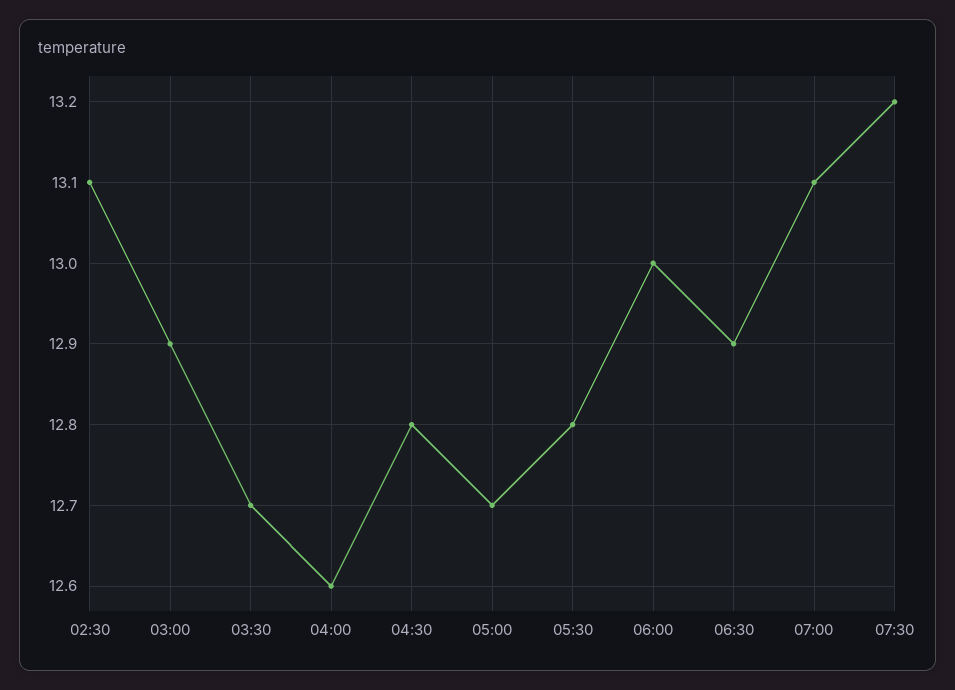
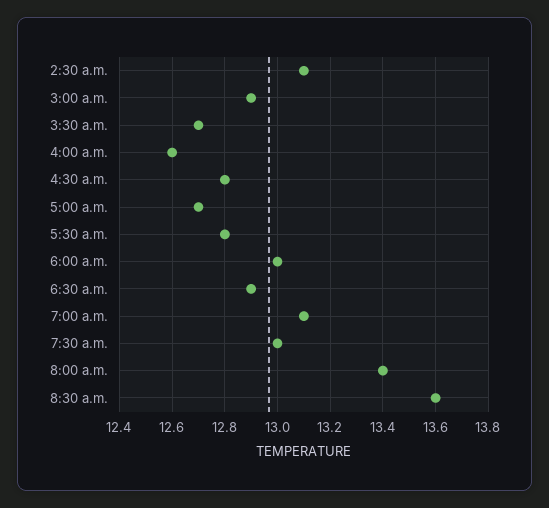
07:30: 13.2 -> 13
8:00 a.m.: none -> 13.4
8:30 a.m.: none -> 13.6

